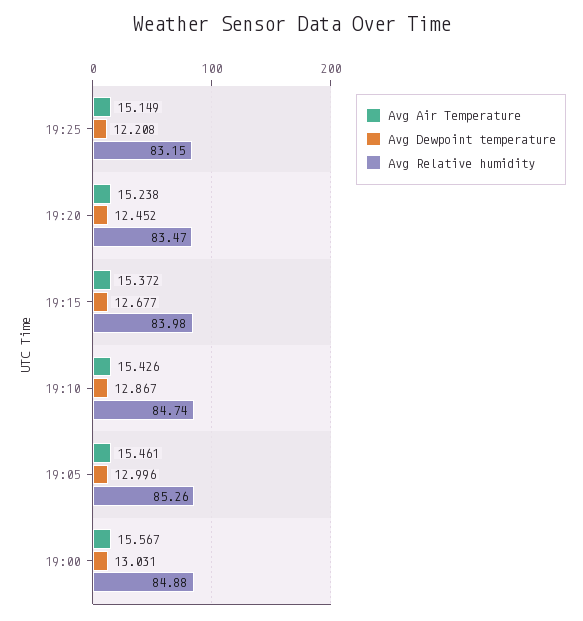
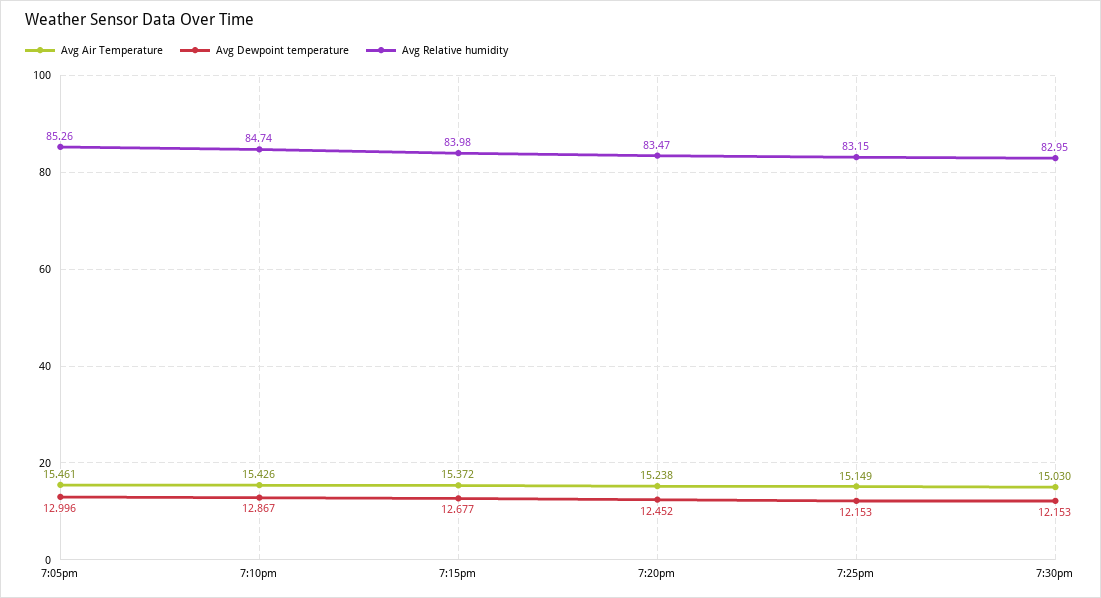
Avg Dewpoint temperature, 19:25: 12.208 -> 12.153
Avg Air Temperature, 19:00: 15.567 -> none
Avg Dewpoint temperature, 19:00: 13.031 -> none
Avg Relative humidity, 19:00: 84.88 -> none
Avg Air Temperature, 7:30pm: none -> 15.03
Avg Dewpoint temperature, 7:30pm: none -> 12.153
Avg Relative humidity, 7:30pm: none -> 82.95

